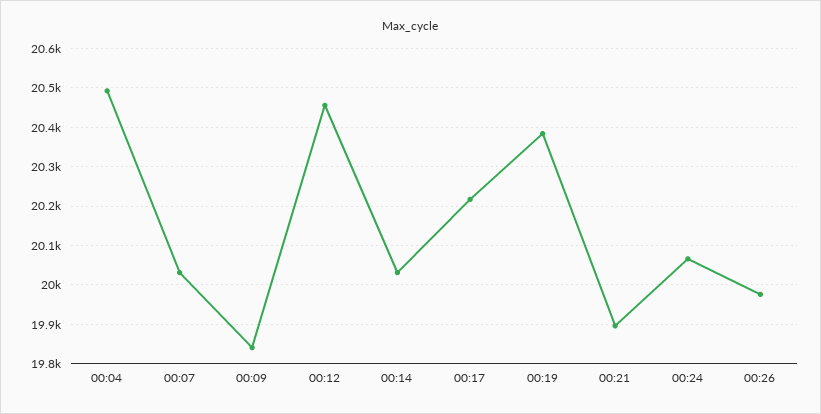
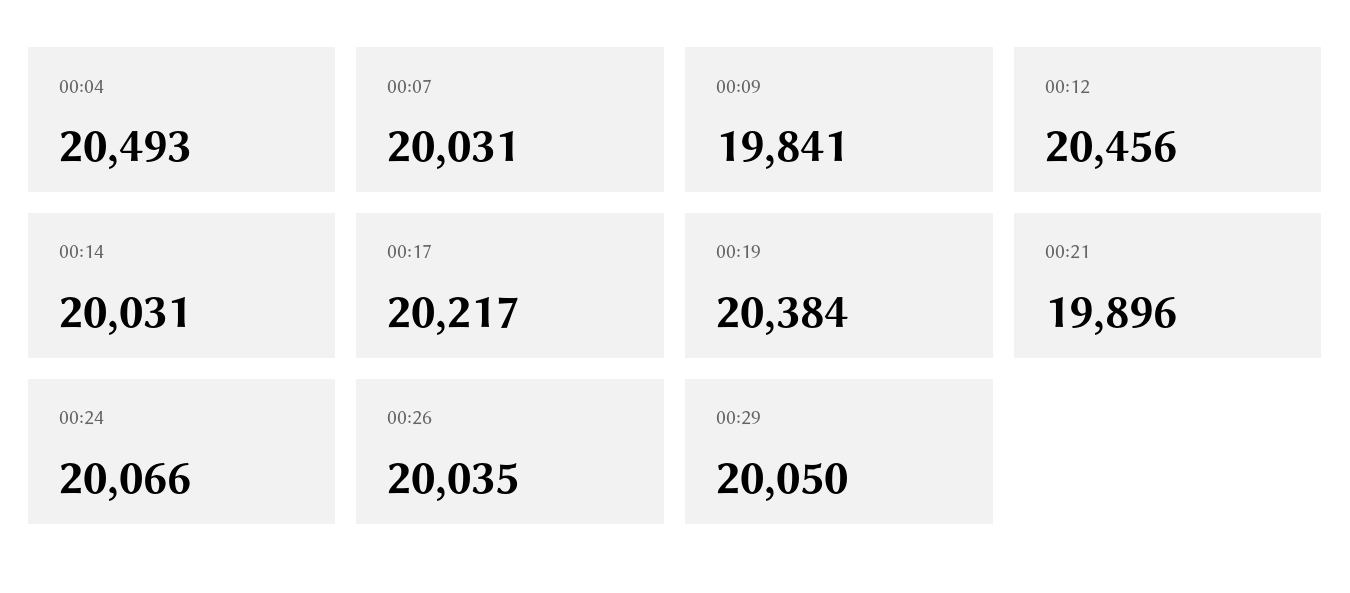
00:26: 19980 -> 20035
00:29: none -> 20050

